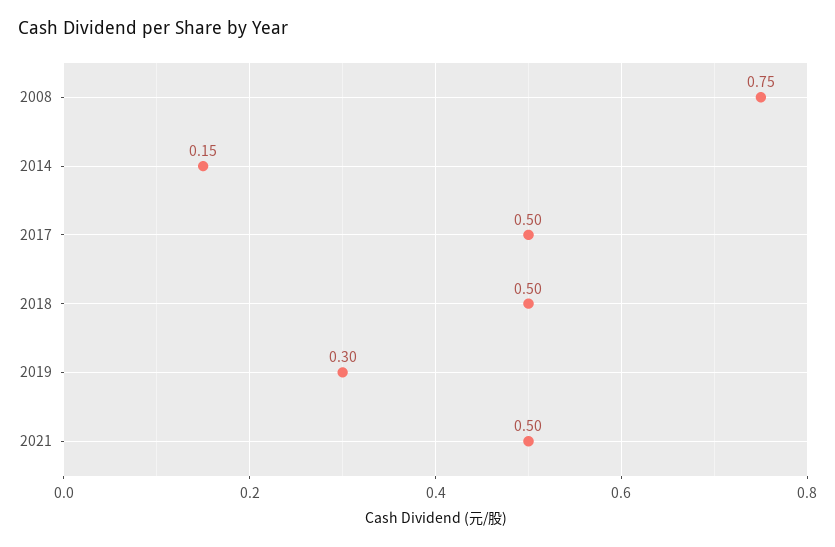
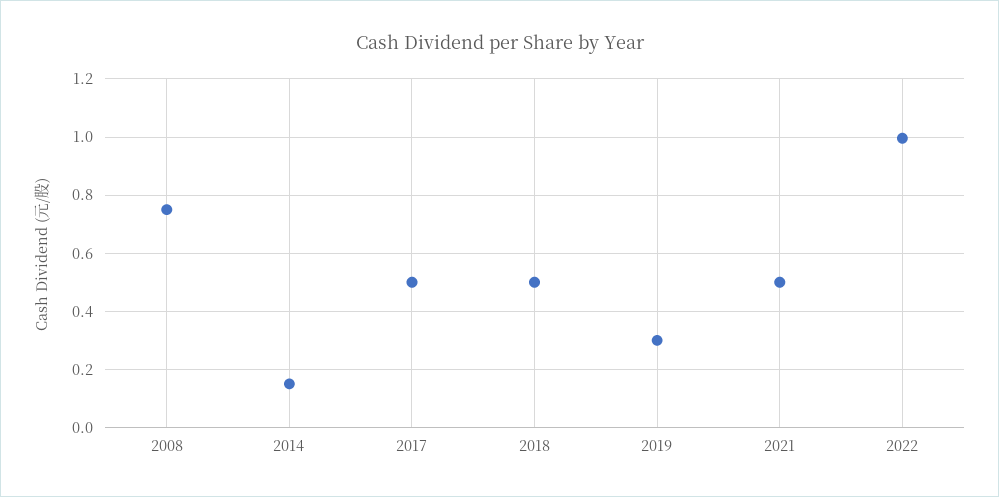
2022: none -> 1

